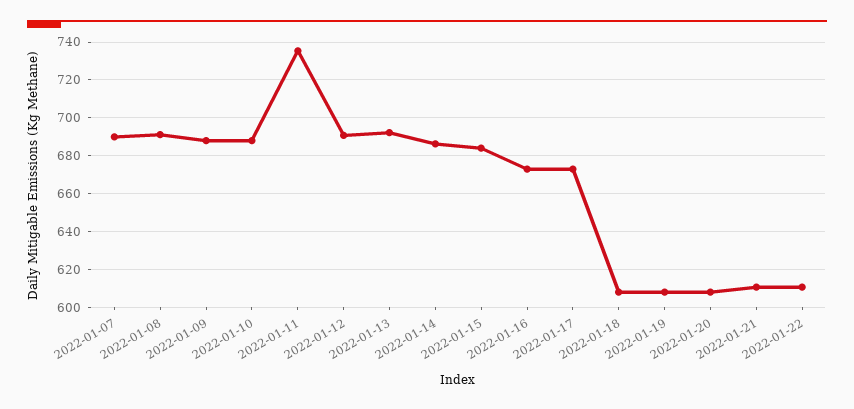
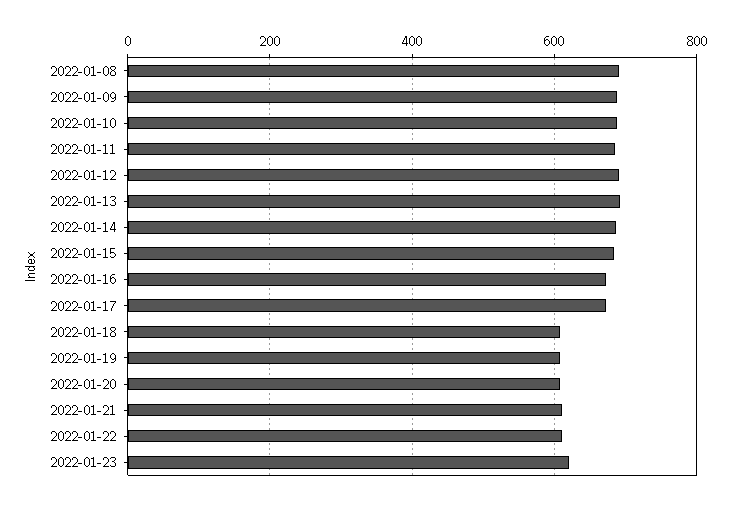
2022-01-07: 690 -> none
2022-01-11: 735 -> 680
2022-01-23: none -> 620

